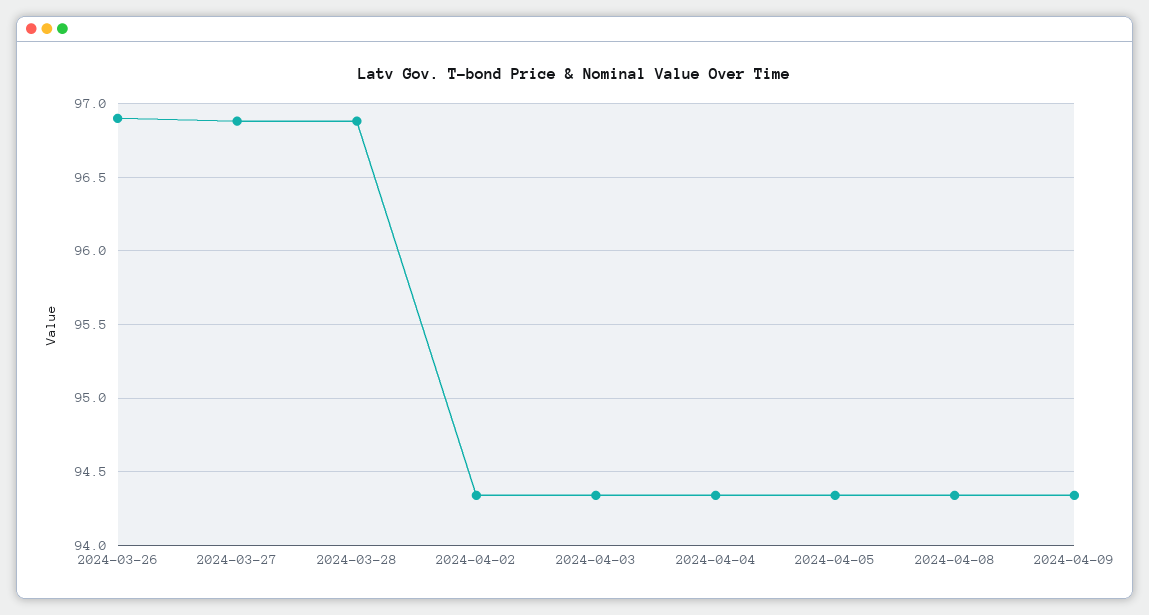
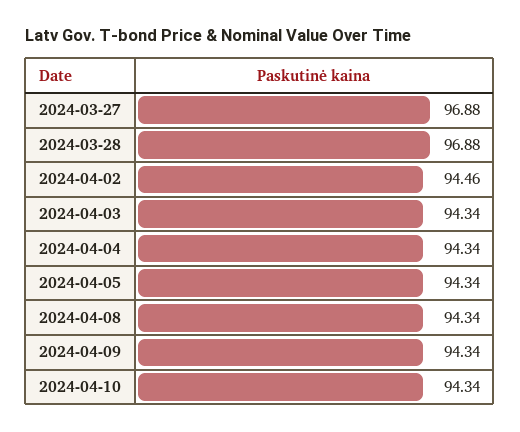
2024-03-26: 96.9 -> none
2024-04-02: 94.35 -> 94.46
2024-04-10: none -> 94.34

